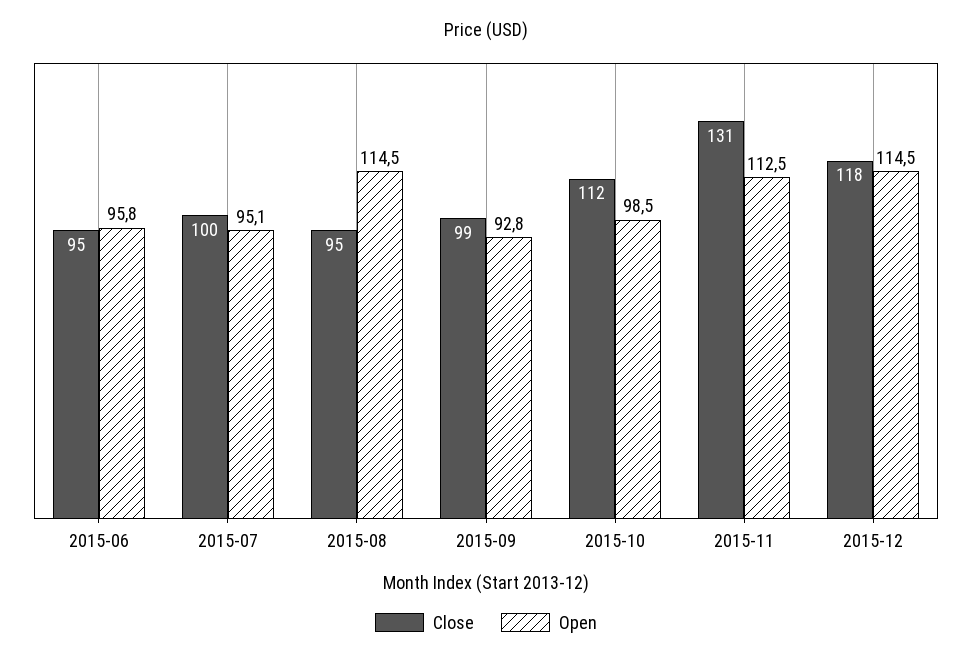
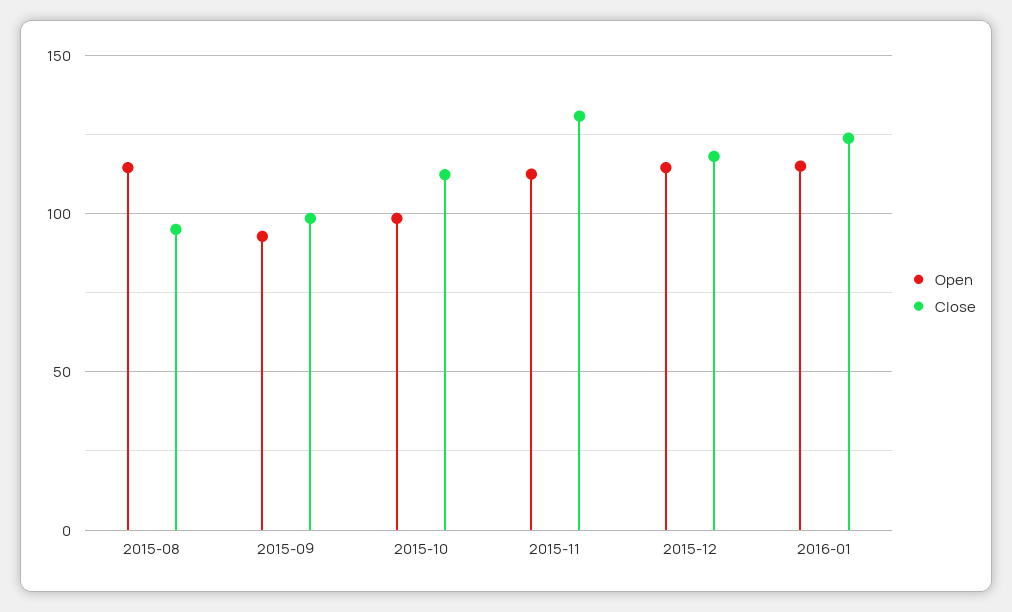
Close, 2015-06: 95 -> none
Open, 2015-06: 95.8 -> none
Close, 2015-07: 100 -> none
Open, 2015-07: 95.1 -> none
Open, 2016-01: none -> 115
Close, 2016-01: none -> 125

